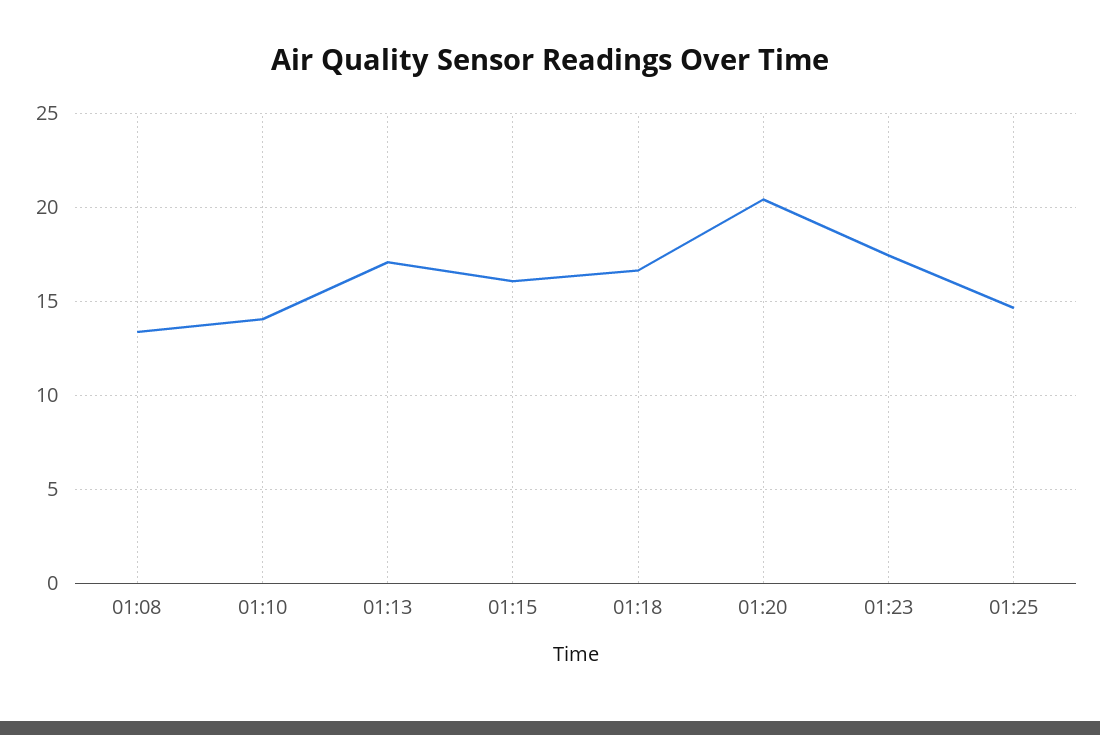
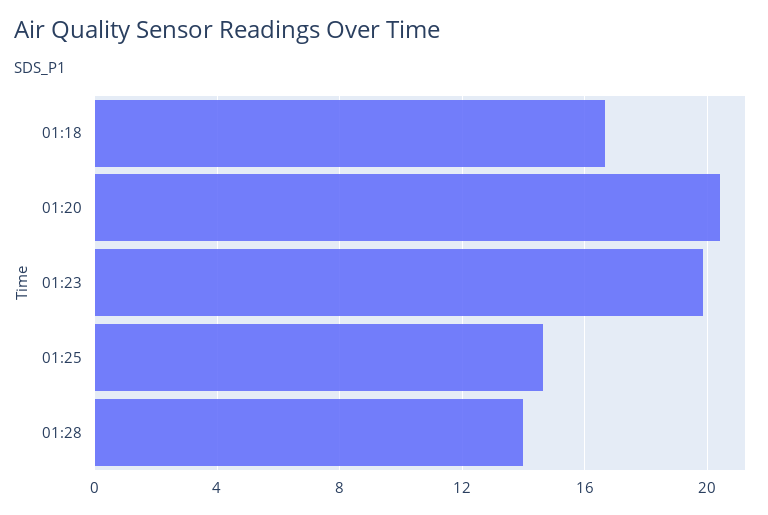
01:08: 13.5 -> none
01:10: 14 -> none
01:13: 17 -> none
01:15: 16 -> none
01:23: 17.5 -> 20
01:28: none -> 14

